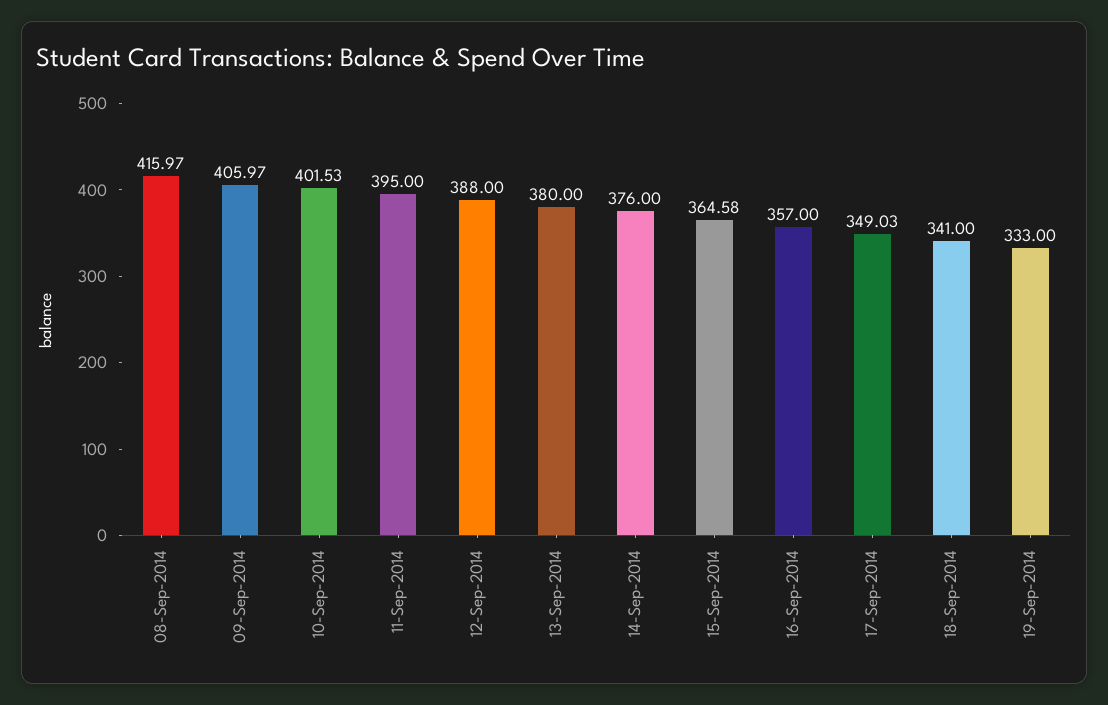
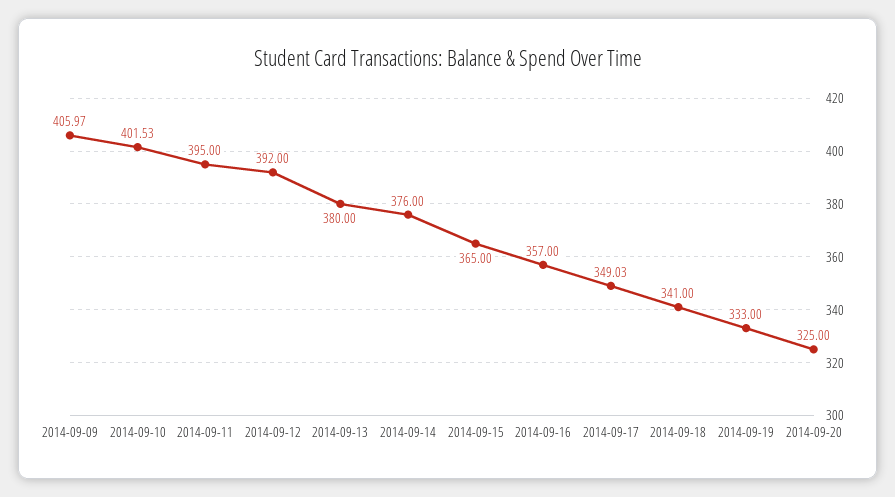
08-Sep-2014: 415.97 -> none
12-Sep-2014: 388 -> 392
15-Sep-2014: 364.58 -> 365
2014-09-20: none -> 325

